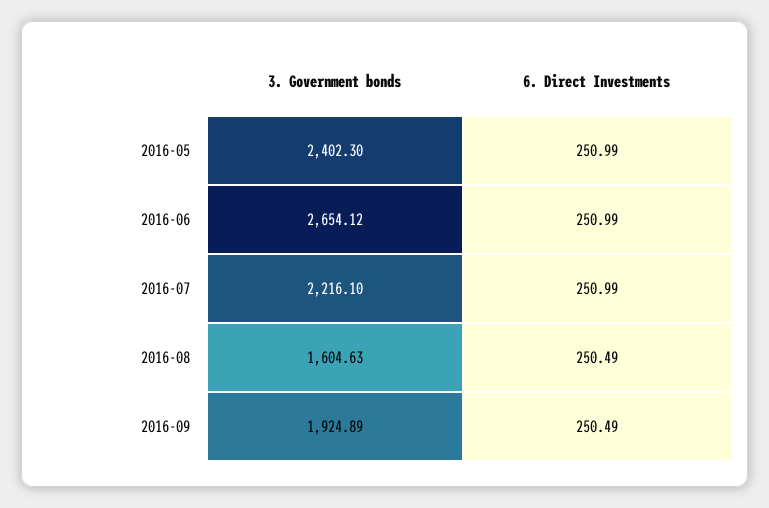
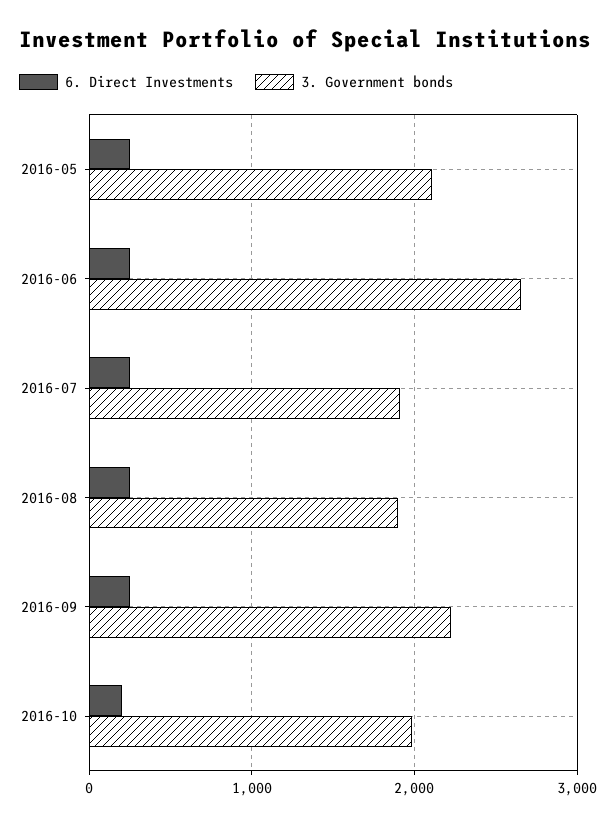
3. Government bonds, 2016-05: 2402.3 -> 2100
3. Government bonds, 2016-07: 2216.1 -> 1900
3. Government bonds, 2016-08: 1604.63 -> 1900
3. Government bonds, 2016-09: 1924.89 -> 2200
6. Direct Investments, 2016-10: none -> 200
3. Government bonds, 2016-10: none -> 2000

